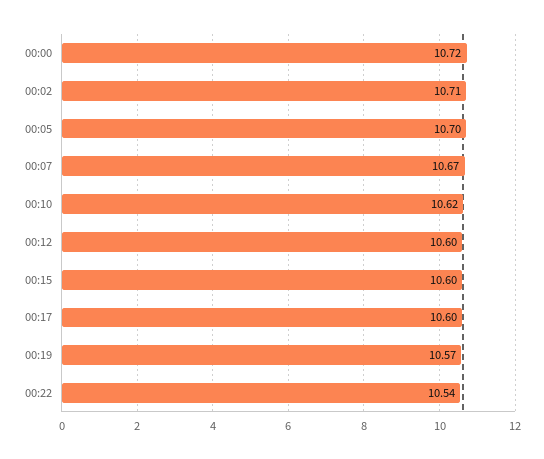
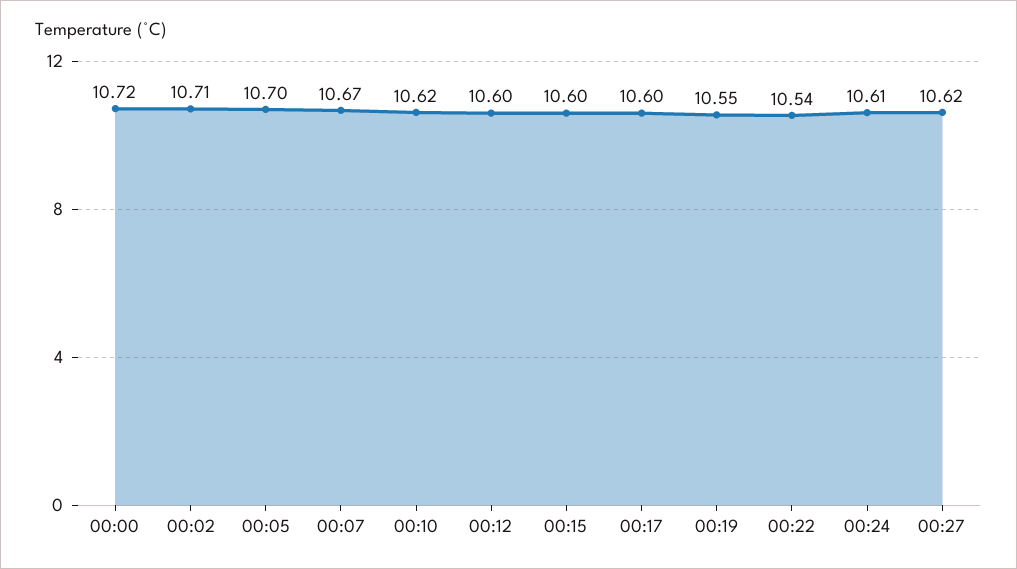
00:19: 10.57 -> 10.55
00:24: none -> 10.61
00:27: none -> 10.62

